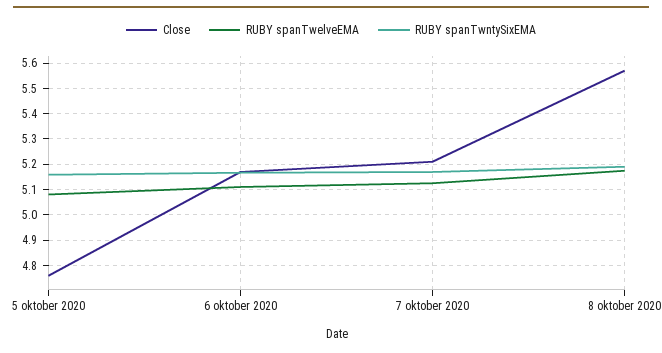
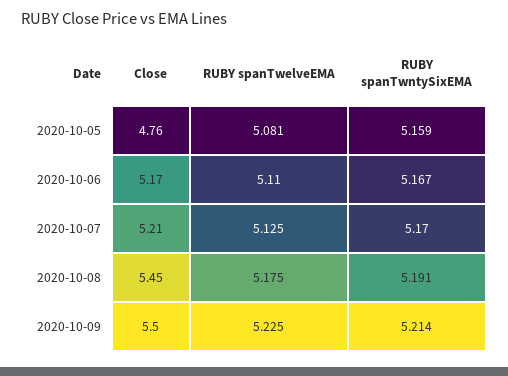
Close, 8 oktober 2020: 5.575 -> 5.45
Close, 2020-10-09: none -> 5.5
RUBY spanTwelveEMA, 2020-10-09: none -> 5.225
RUBY spanTwntySixEMA, 2020-10-09: none -> 5.214

